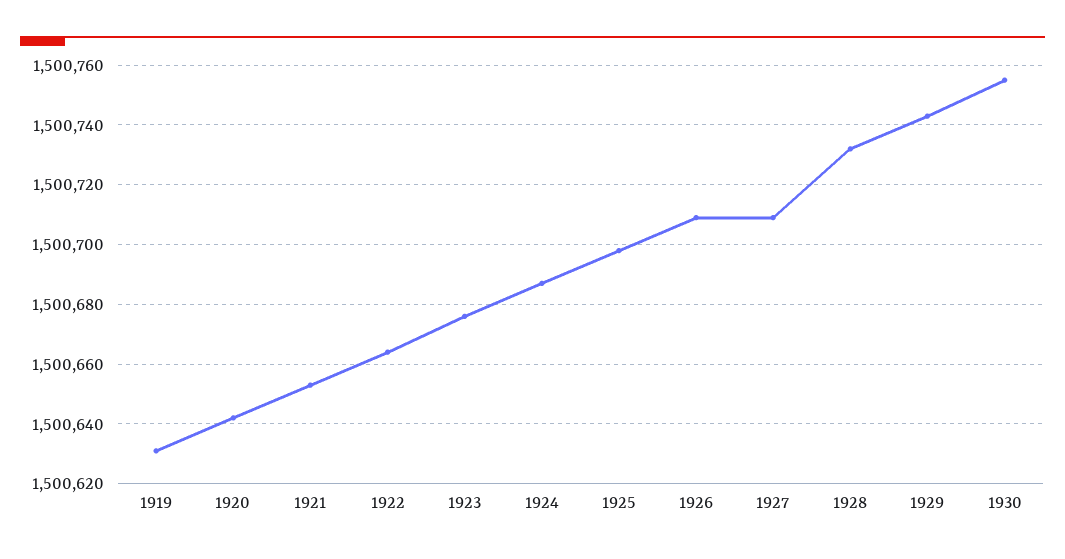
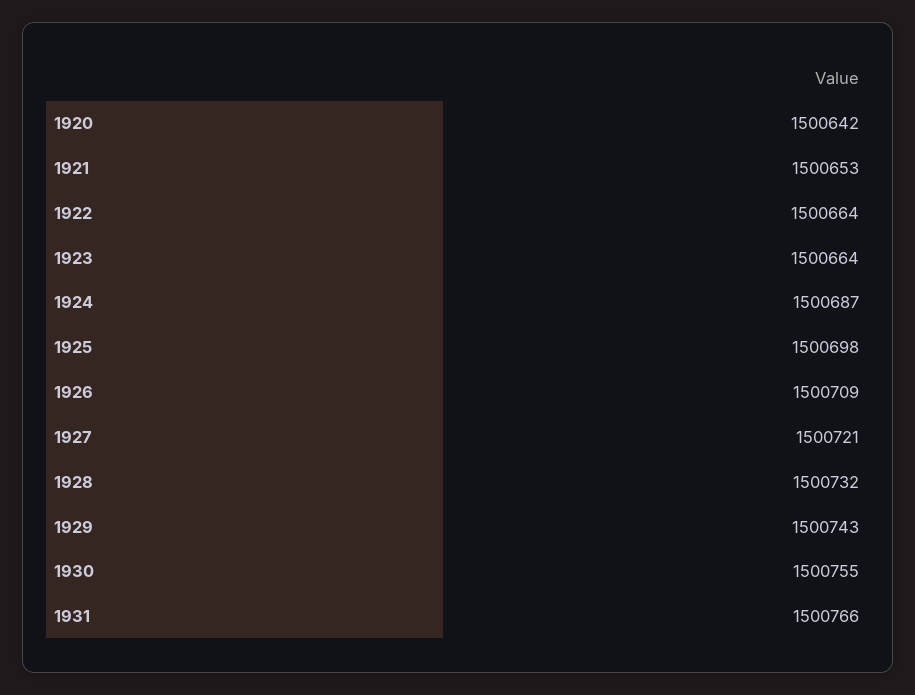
1919: 1500630 -> none
1923: 1500675 -> 1500664
1927: 1500710 -> 1500721
1931: none -> 1500766

